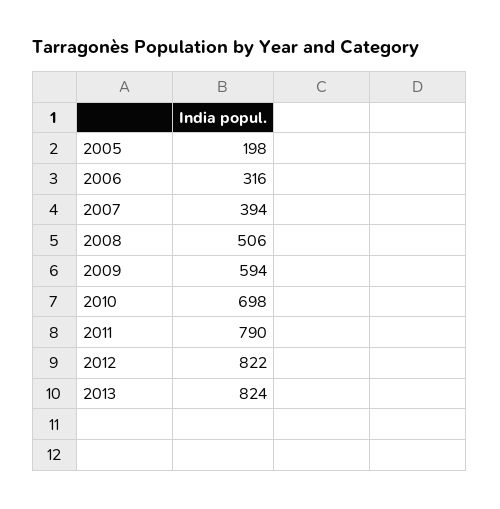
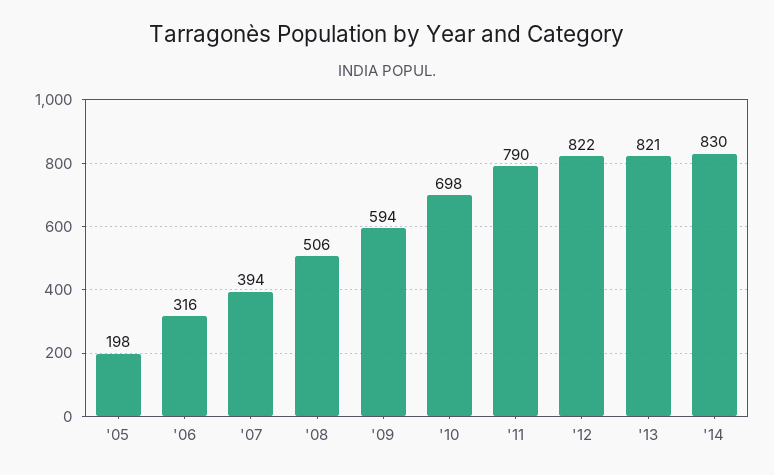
2013: 824 -> 821
'14: none -> 830

